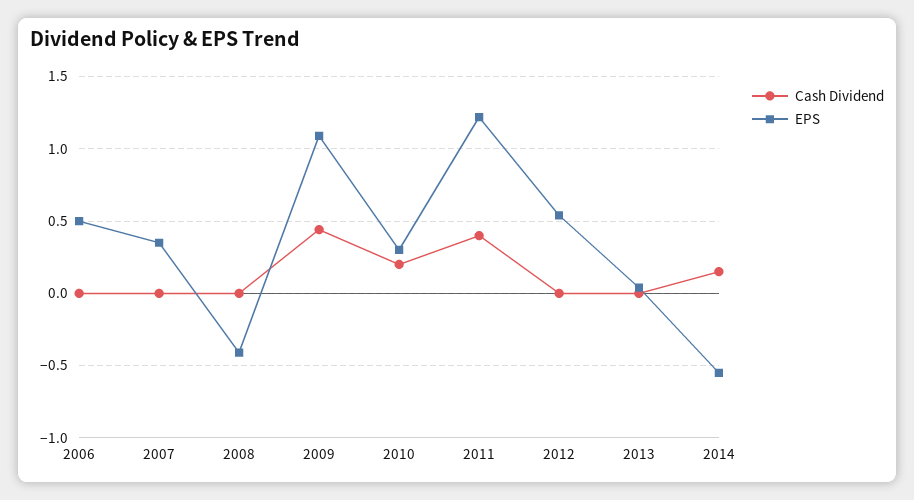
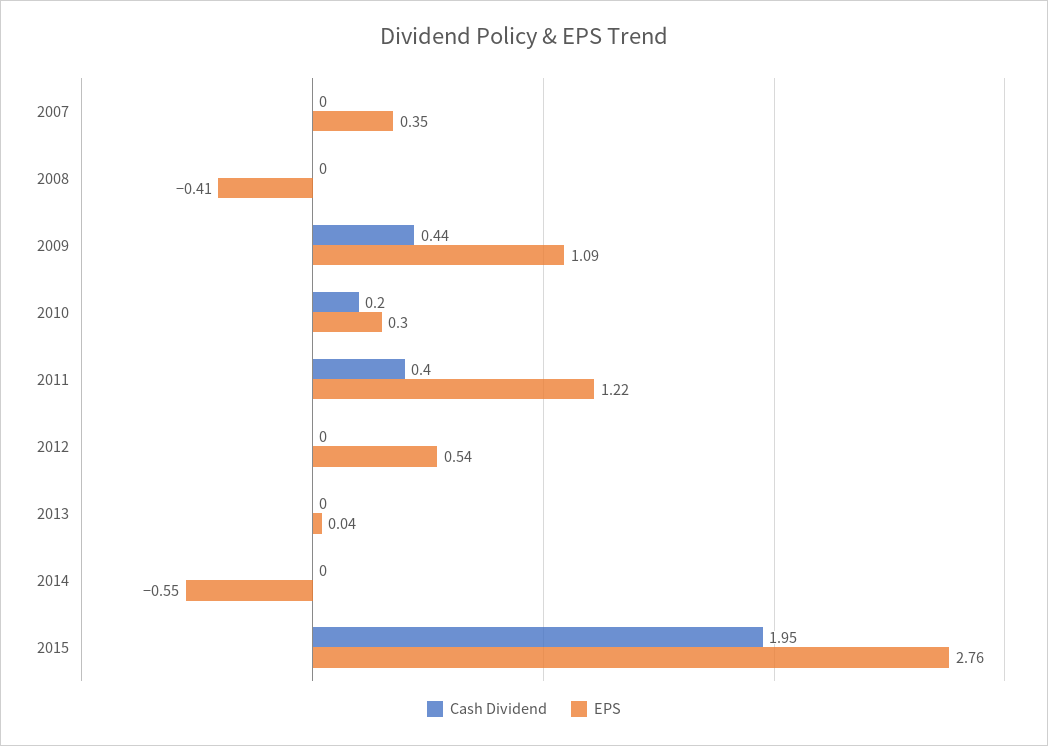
Cash Dividend, 2006: 0 -> none
EPS, 2006: 0.5 -> none
Cash Dividend, 2014: 0.15 -> 0
Cash Dividend, 2015: none -> 1.95
EPS, 2015: none -> 2.76

